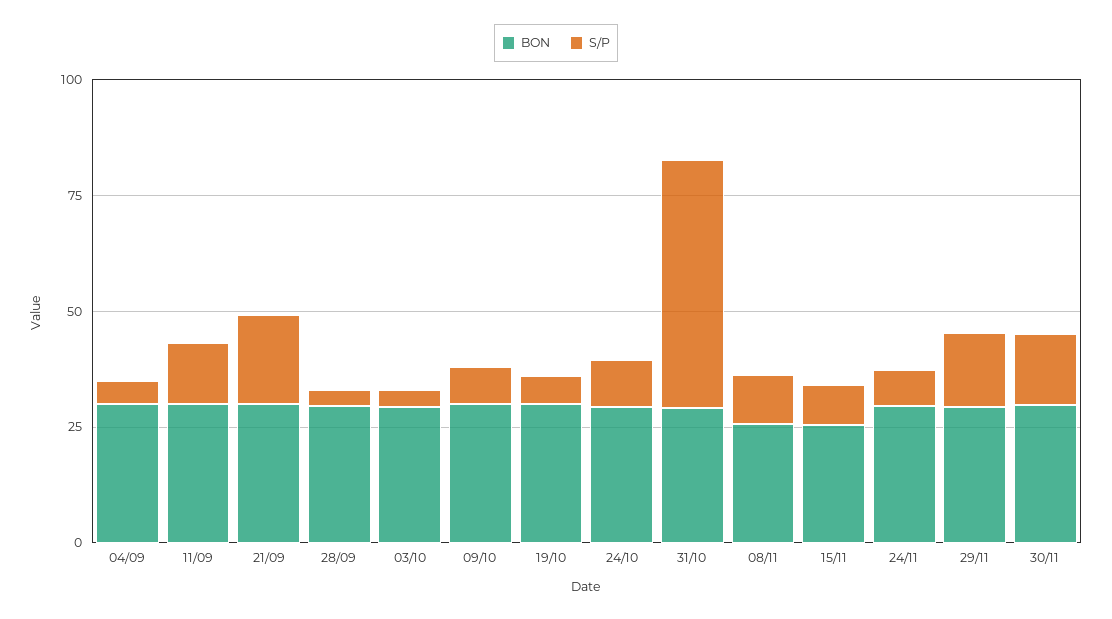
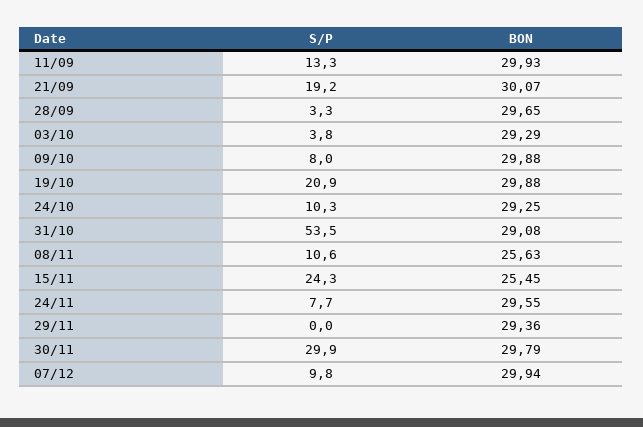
BON, 04/09: 30 -> none
S/P, 04/09: 5 -> none
S/P, 19/10: 5 -> 20.9
S/P, 15/11: 10 -> 24.3
S/P, 29/11: 15 -> 0
S/P, 30/11: 15 -> 29.9
S/P, 07/12: none -> 9.8
BON, 07/12: none -> 29.94

